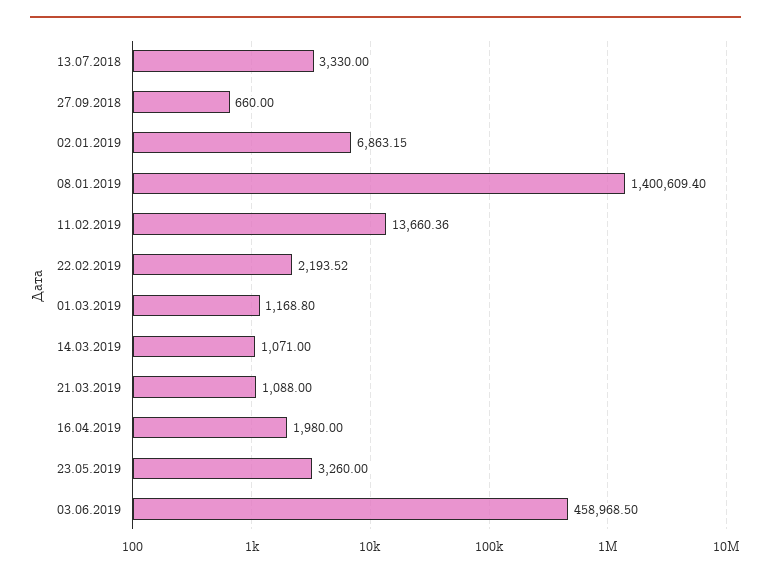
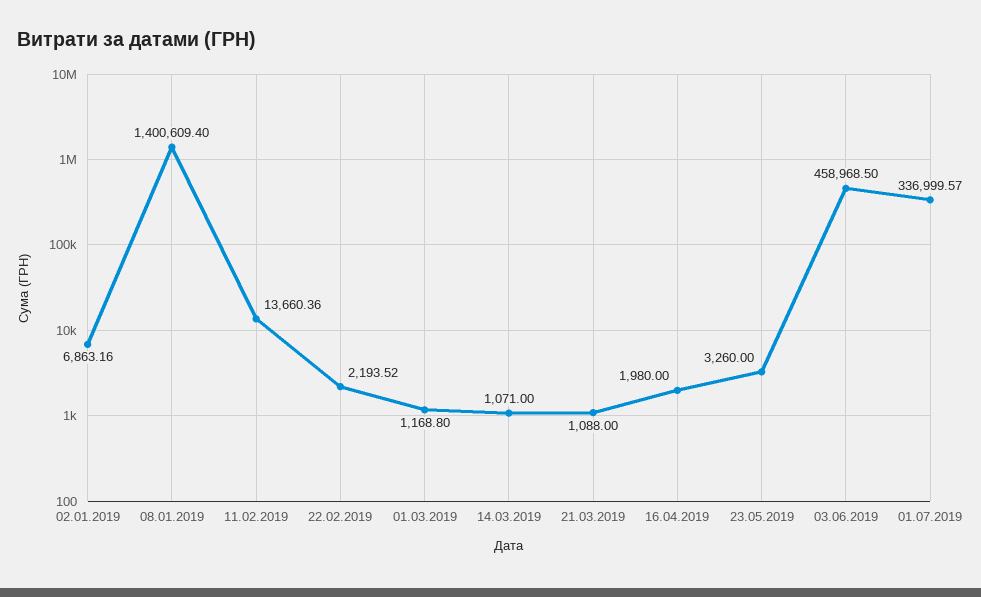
13.07.2018: 3330 -> none
27.09.2018: 660 -> none
02.01.2019: 6863.15 -> 6863.16
01.07.2019: none -> 336999.57

